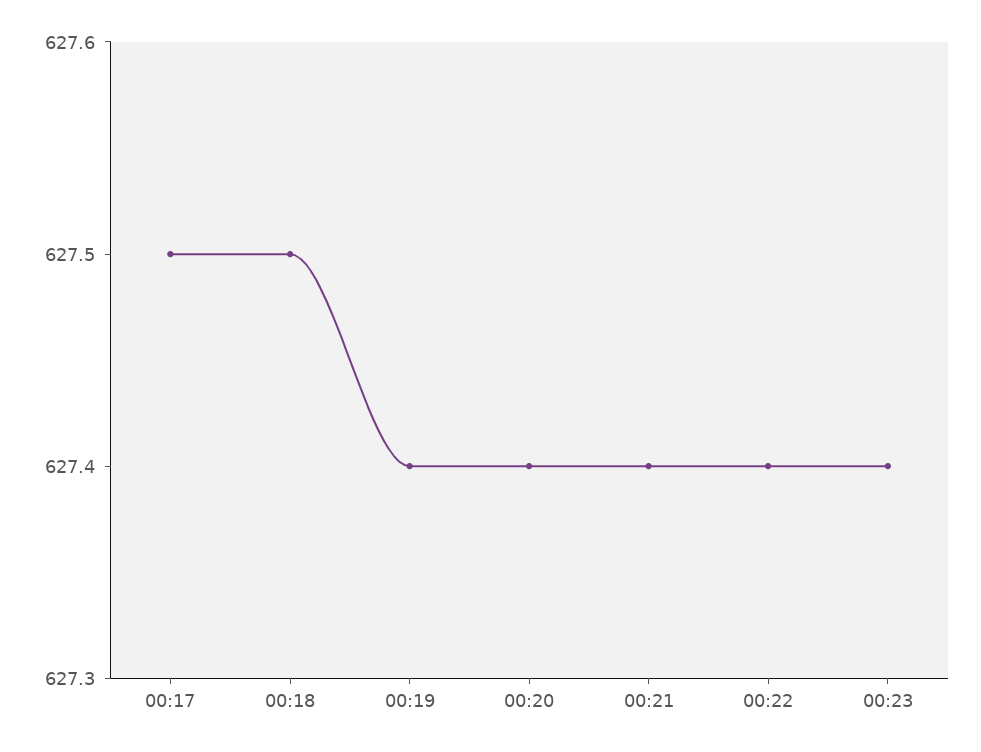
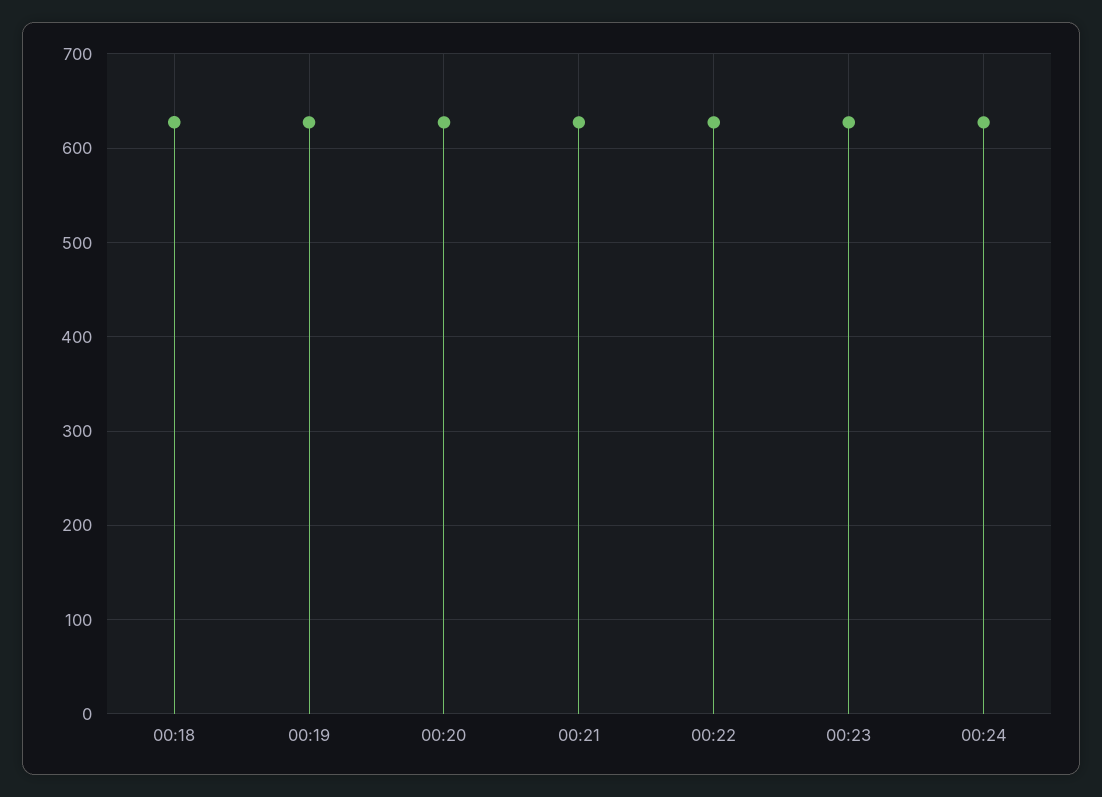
00:17: 627.5 -> none
00:24: none -> 630

